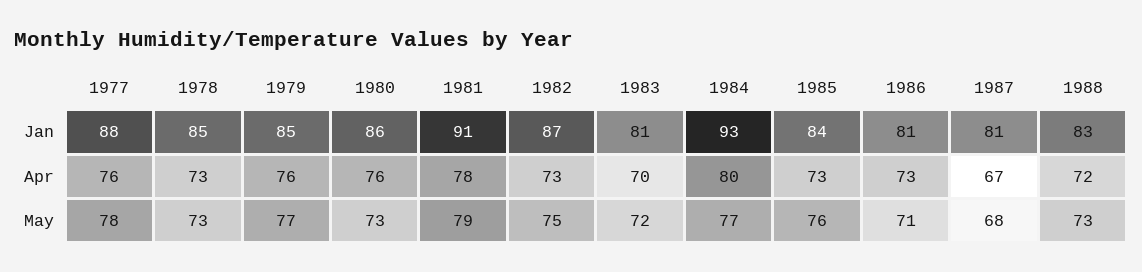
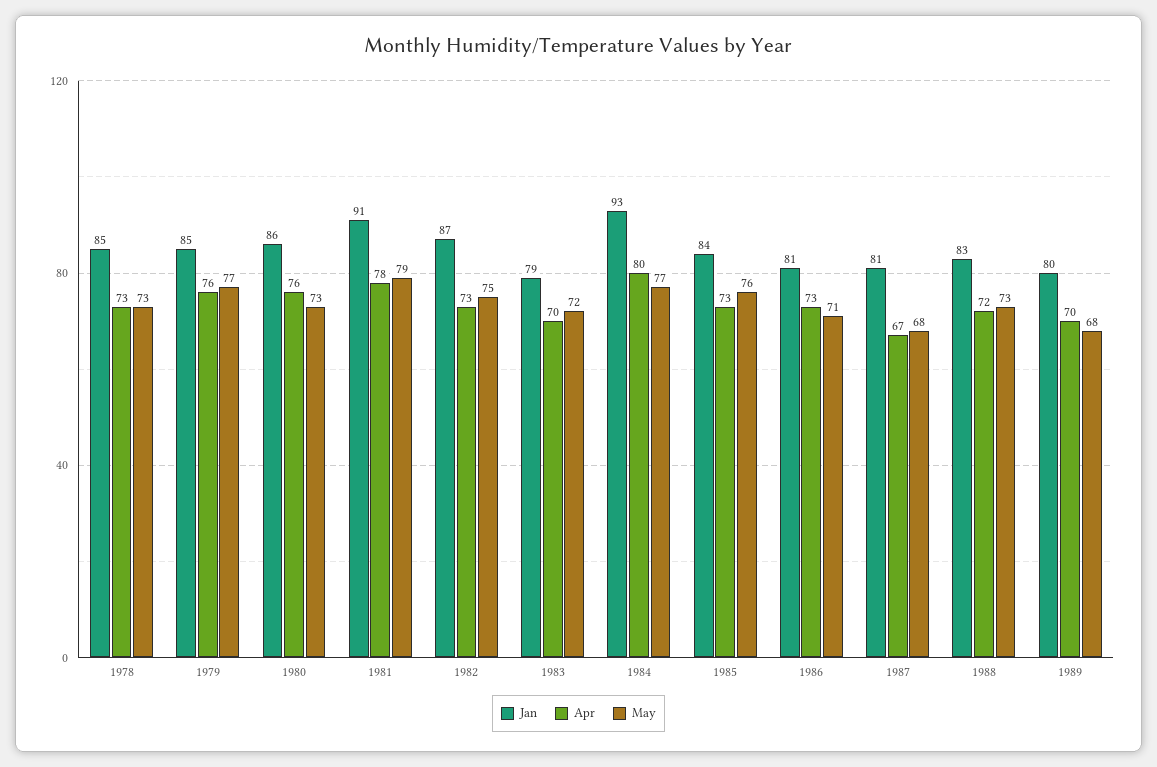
Jan, 1977: 88 -> none
Jan, 1983: 81 -> 79
Apr, 1977: 76 -> none
May, 1977: 78 -> none
Jan, 1989: none -> 80
Apr, 1989: none -> 70
May, 1989: none -> 68

